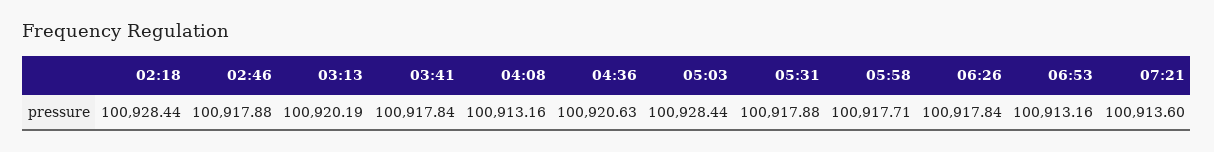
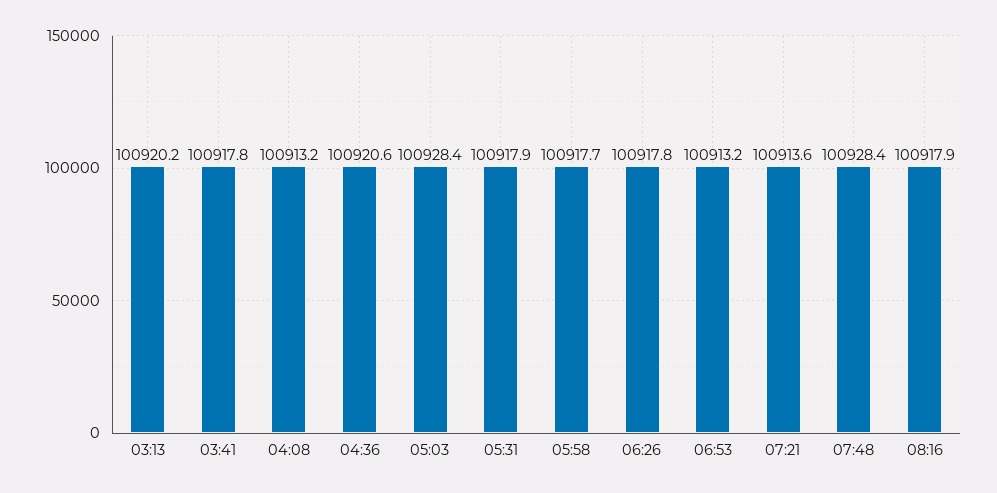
02:18: 100928.44 -> none
02:46: 100917.88 -> none
07:48: none -> 100928.4
08:16: none -> 100917.9

